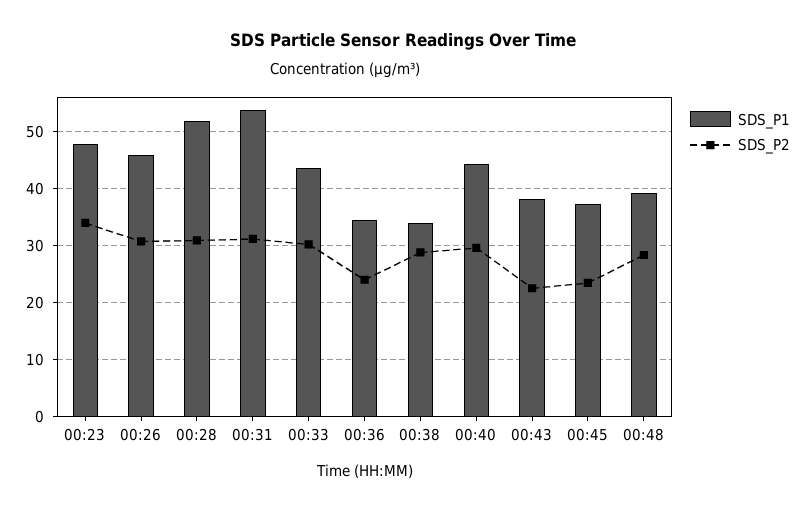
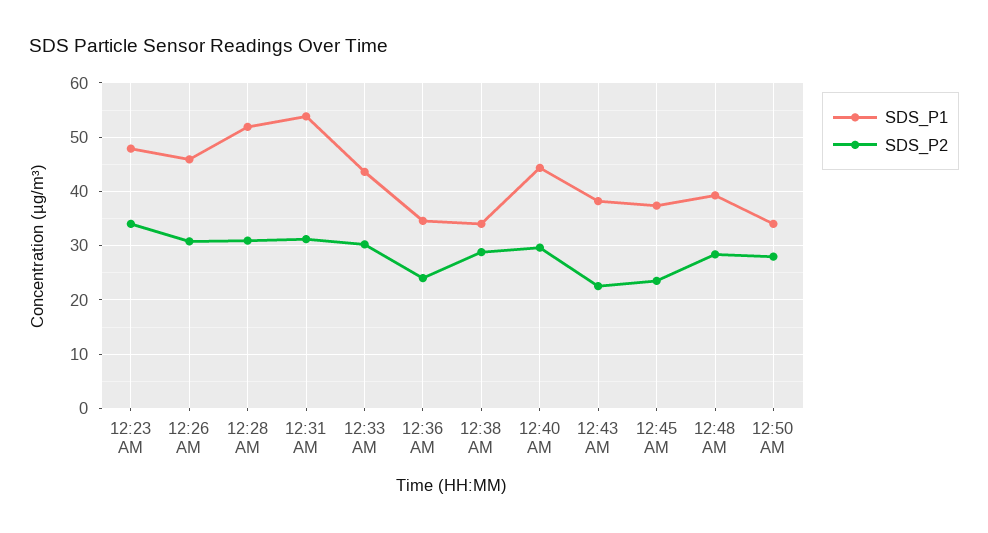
SDS_P1, 12:50 AM: none -> 34
SDS_P2, 12:50 AM: none -> 28

